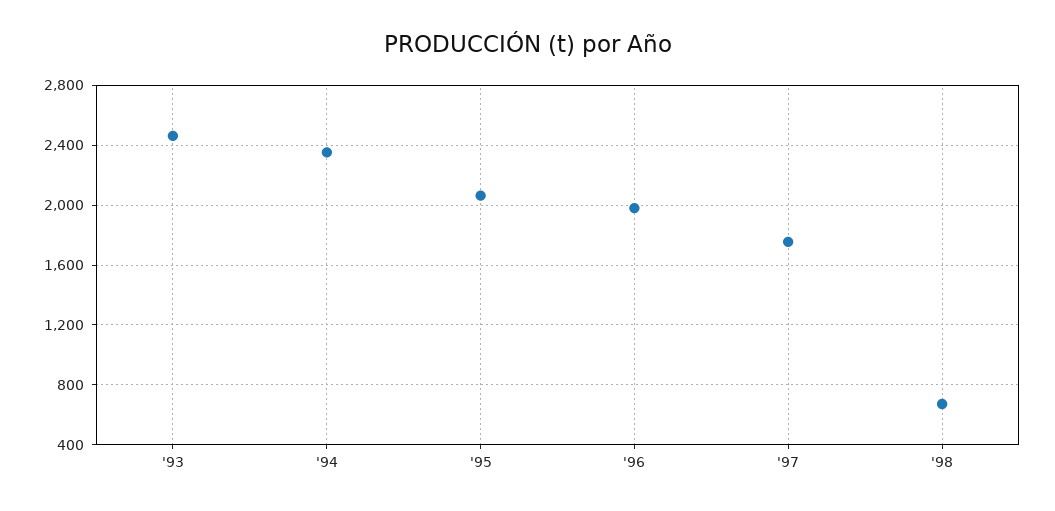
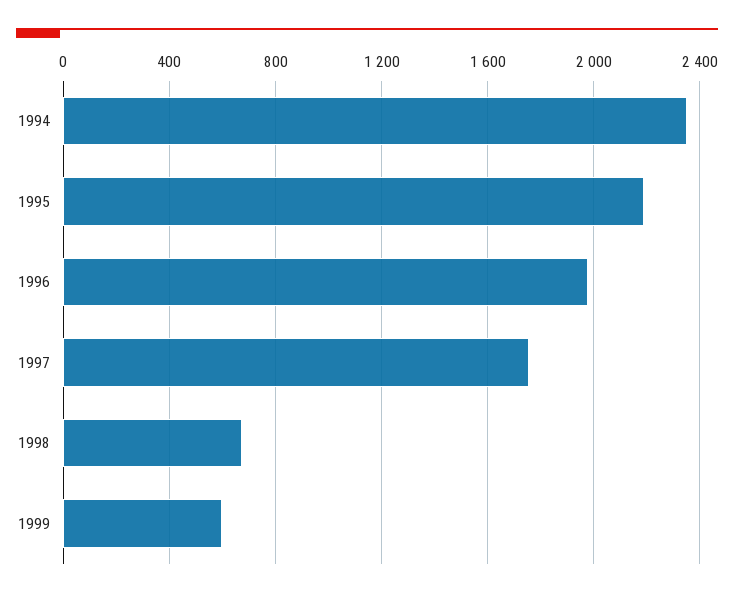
'93: 2450 -> none
'95: 2050 -> 2200
1999: none -> 600

